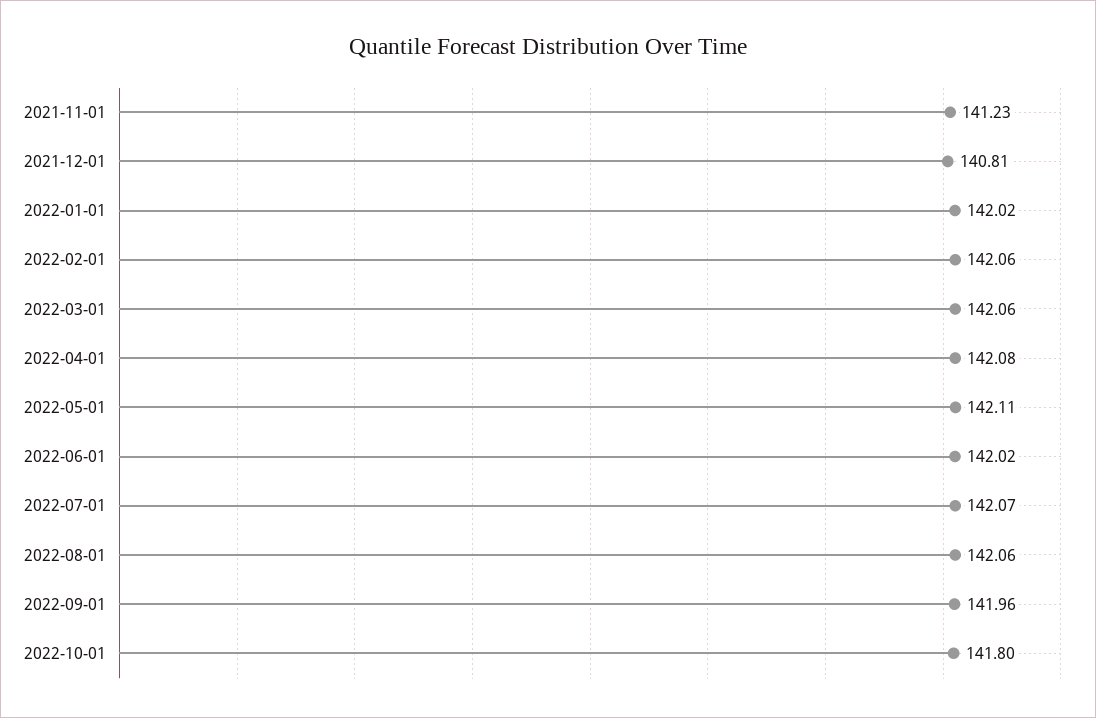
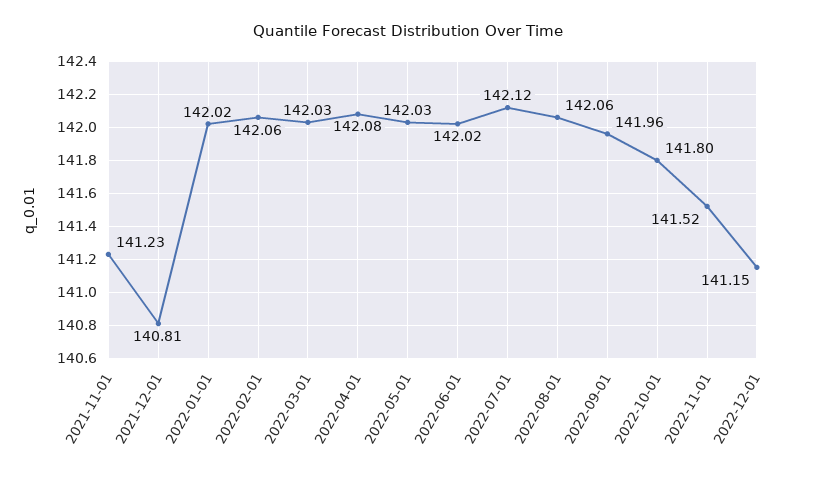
2022-03-01: 142.06 -> 142.03
2022-05-01: 142.11 -> 142.03
2022-07-01: 142.07 -> 142.12
2022-11-01: none -> 141.52
2022-12-01: none -> 141.15

